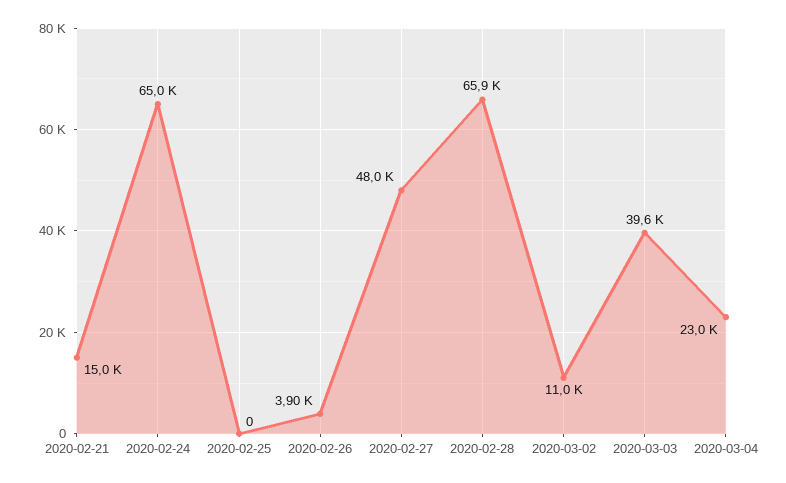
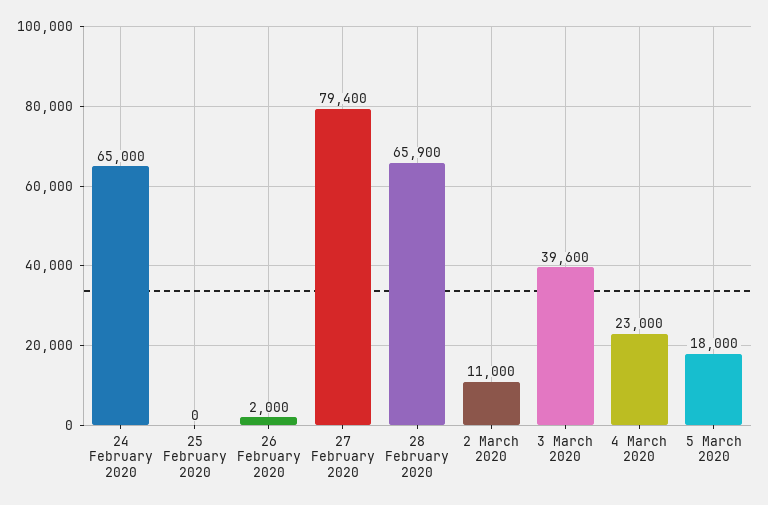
2020-02-21: 15000 -> none
2020-02-26: 3900 -> 2000
2020-02-27: 48000 -> 79400
5 March 2020: none -> 18000

